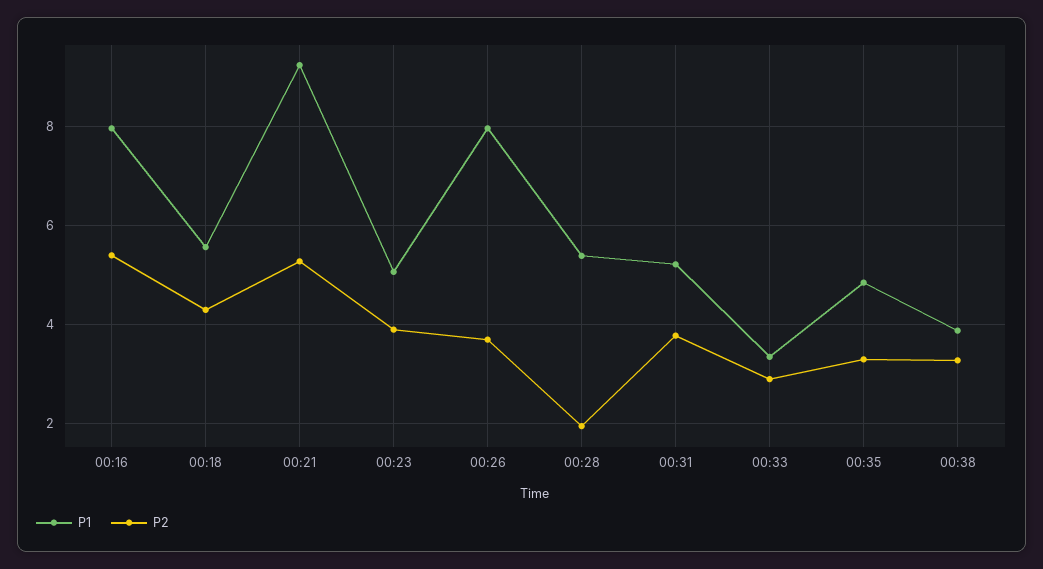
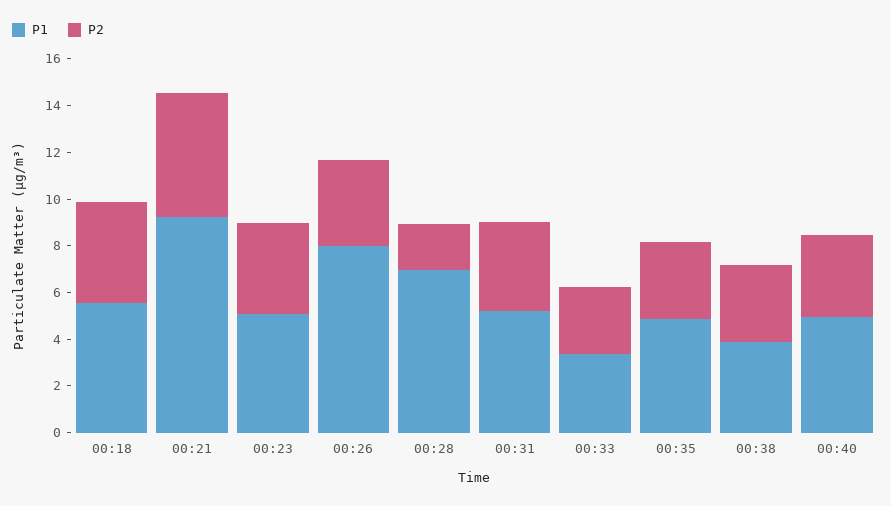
P1, 00:16: 8 -> none
P2, 00:16: 5.4 -> none
P1, 00:28: 5.4 -> 7
P1, 00:40: none -> 5
P2, 00:40: none -> 3.5

